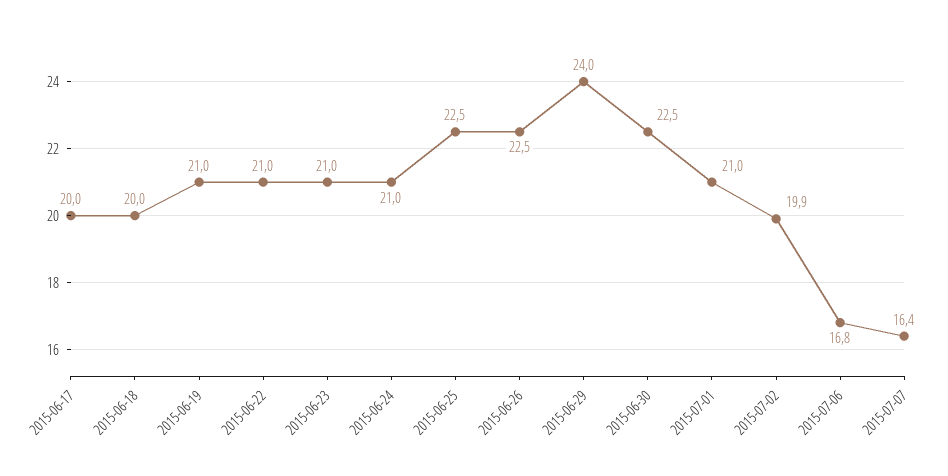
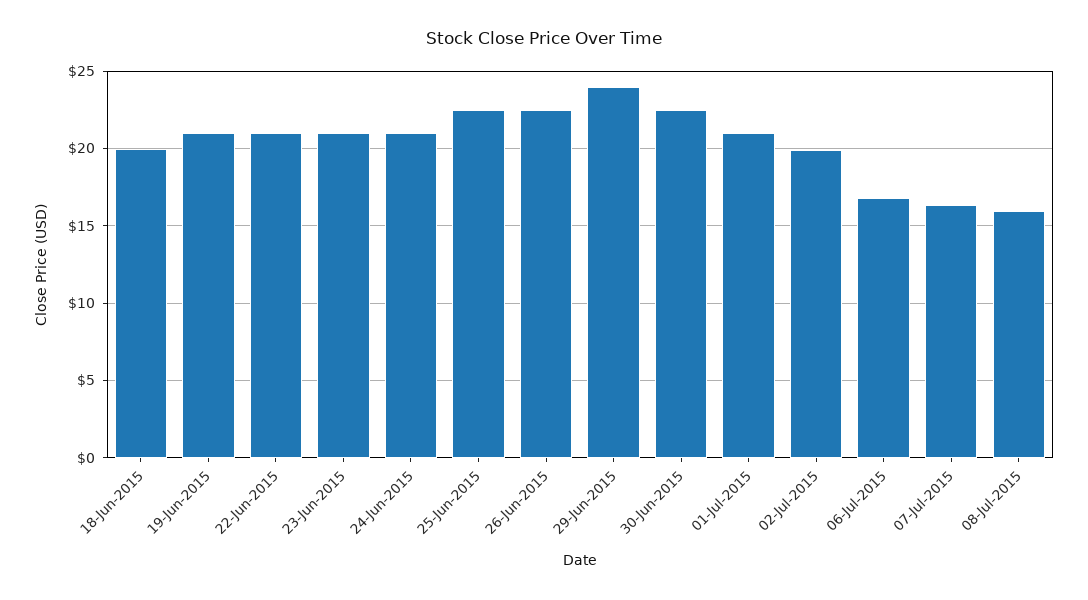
2015-06-17: 20 -> none
08-Jul-2015: none -> 16

